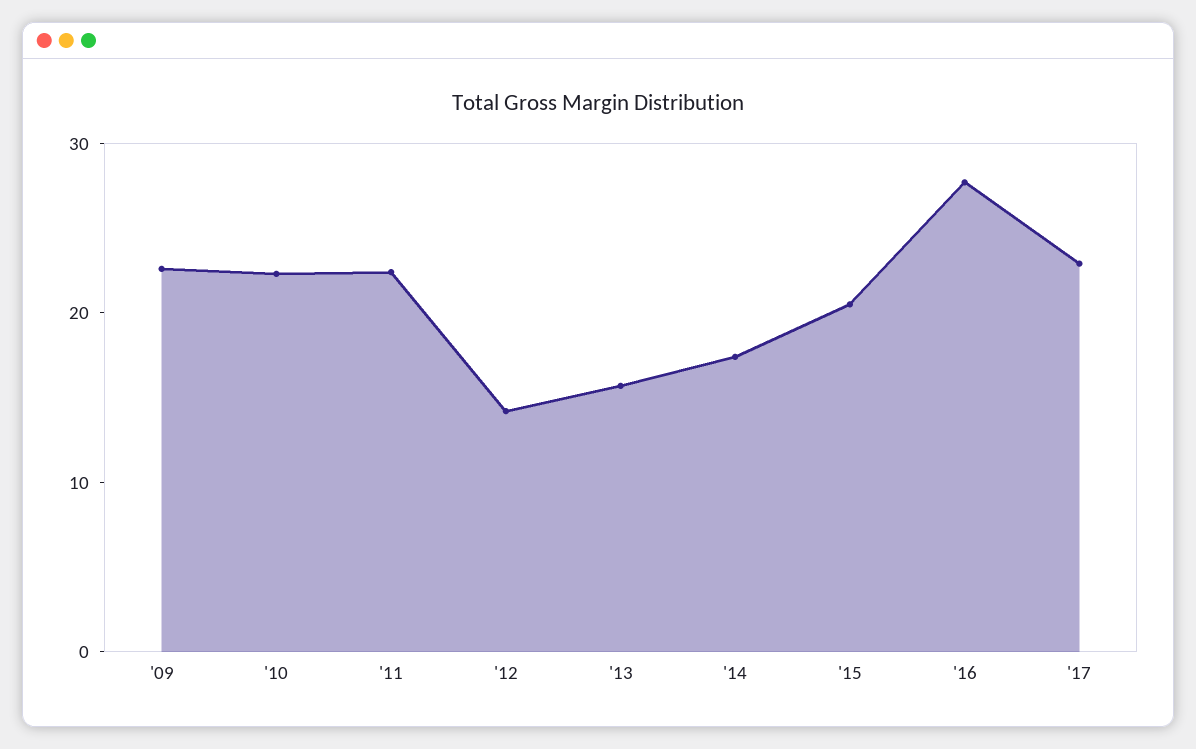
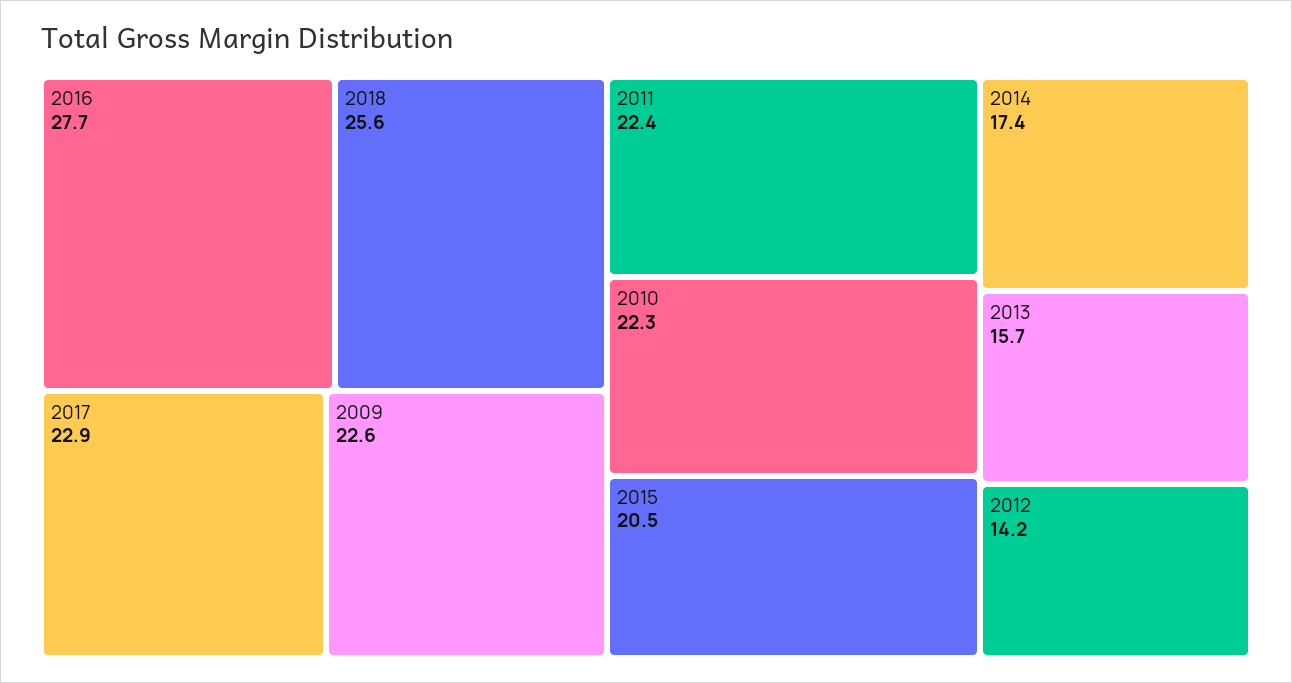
2018: none -> 25.6

